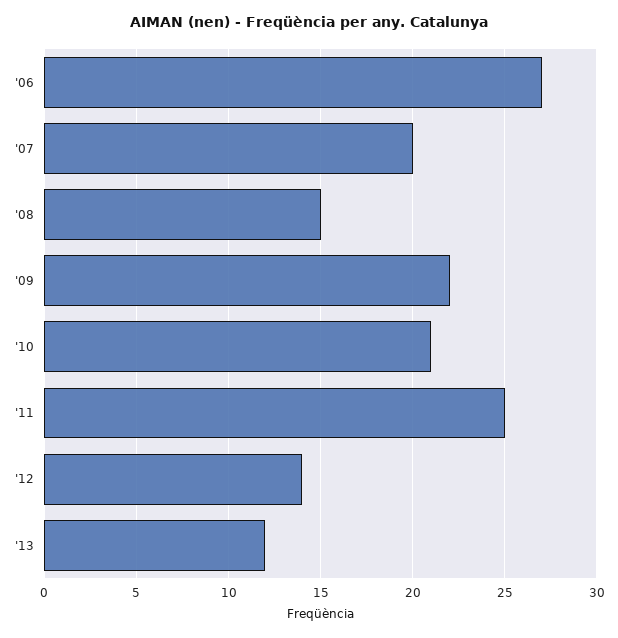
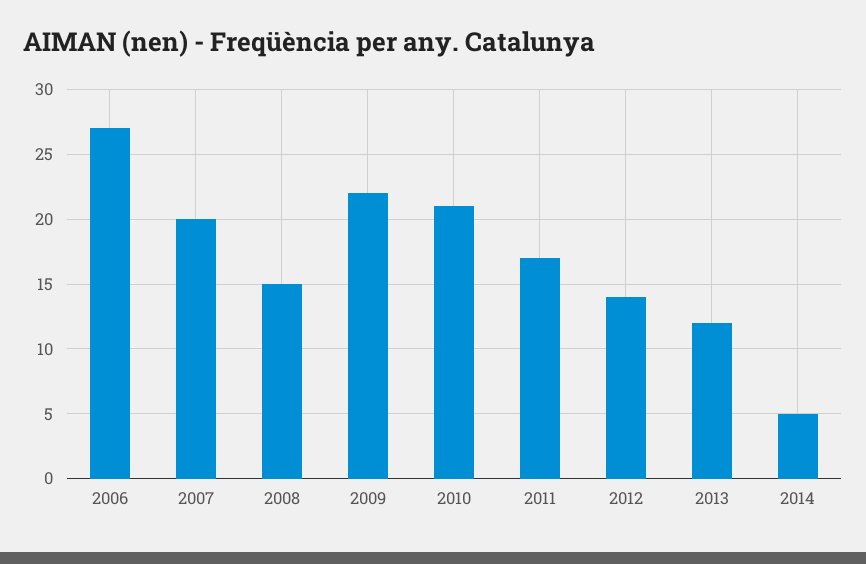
'11: 25 -> 17
2014: none -> 5

